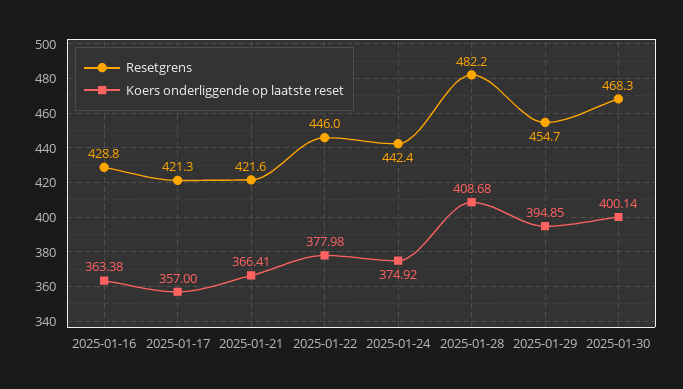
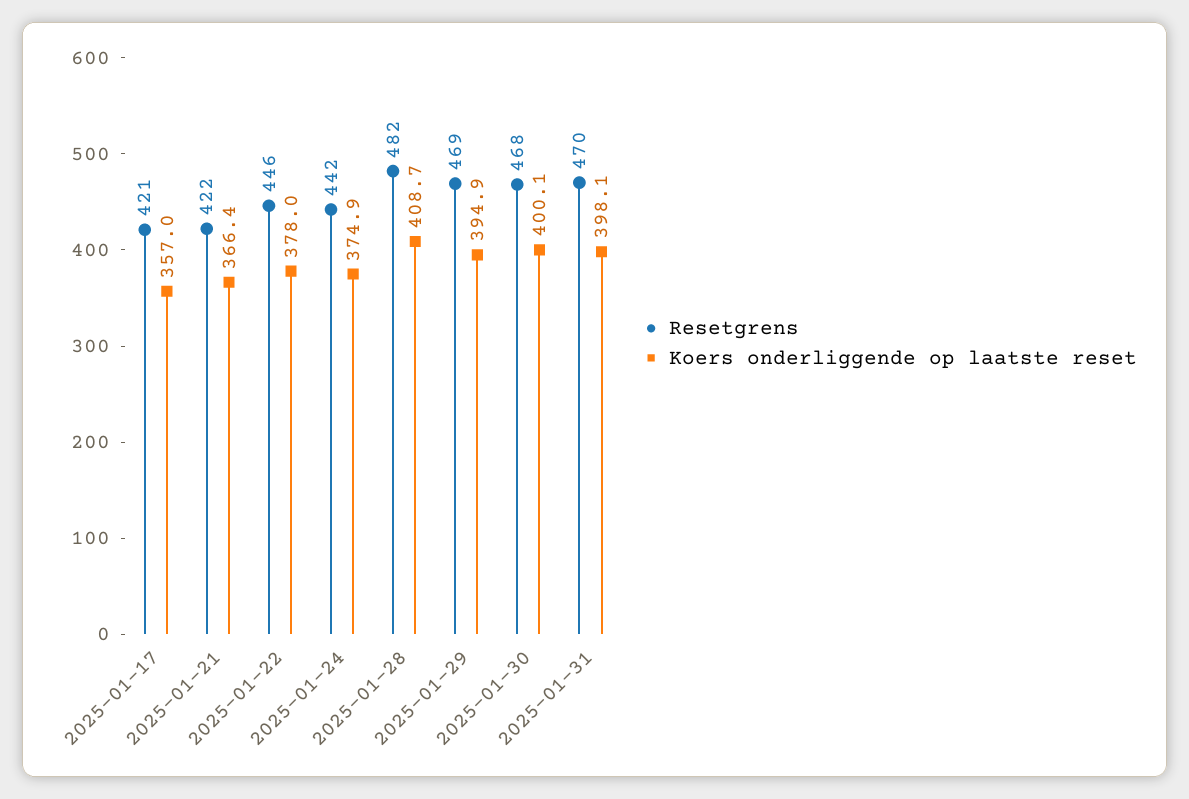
Resetgrens, 2025-01-16: 428.8 -> none
Koers onderliggende op laatste reset, 2025-01-16: 363.38 -> none
Resetgrens, 2025-01-29: 454.7 -> 469
Resetgrens, 2025-01-31: none -> 470
Koers onderliggende op laatste reset, 2025-01-31: none -> 398.1

